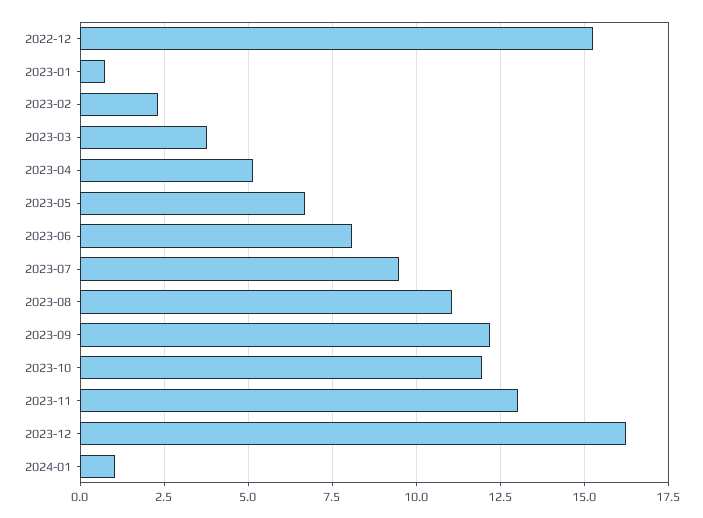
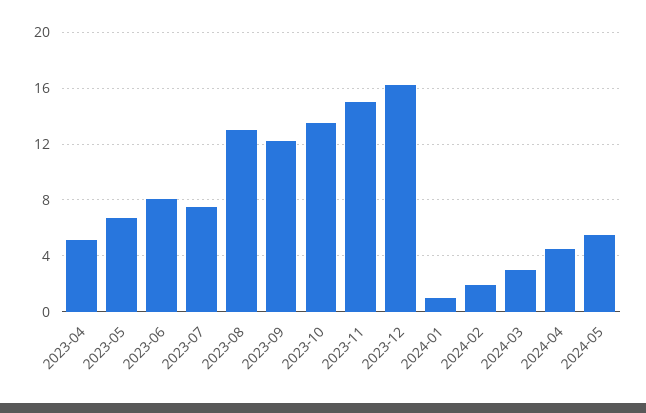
2022-12: 15.25 -> none
2023-01: 0.75 -> none
2023-02: 2.25 -> none
2023-03: 3.75 -> none
2023-07: 9.5 -> 7.5
2023-08: 11 -> 13
2023-10: 12 -> 13.5
2023-11: 13 -> 15
2024-02: none -> 2
2024-03: none -> 3
2024-04: none -> 4.5
2024-05: none -> 5.5

